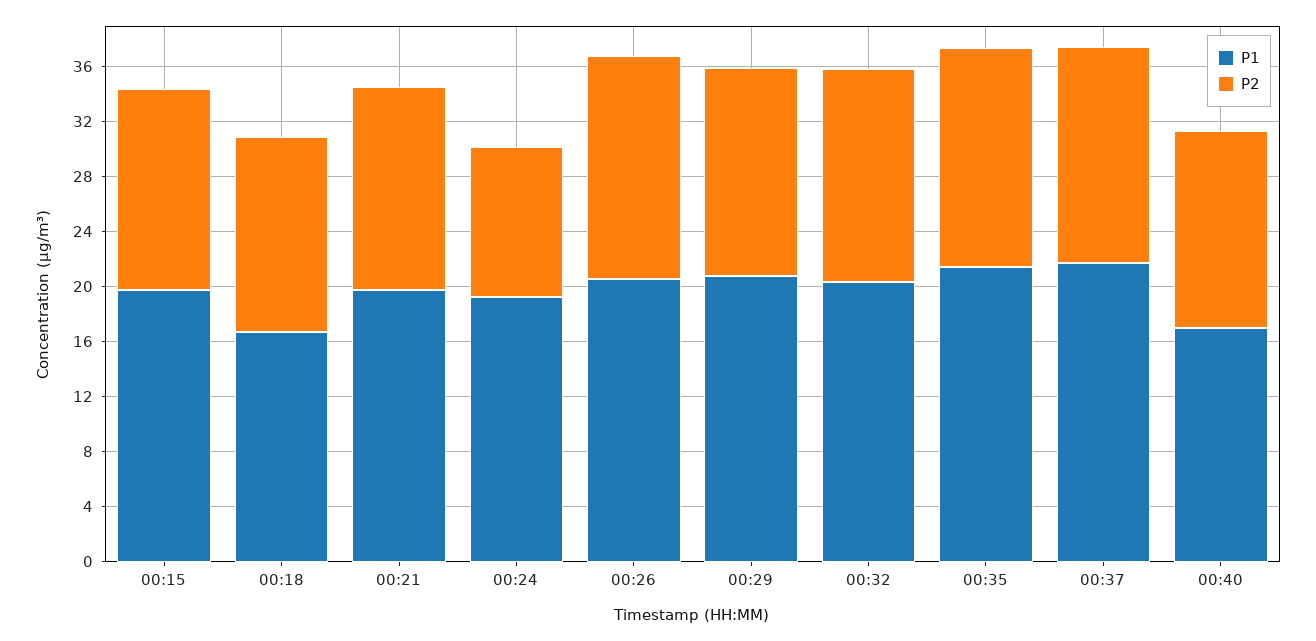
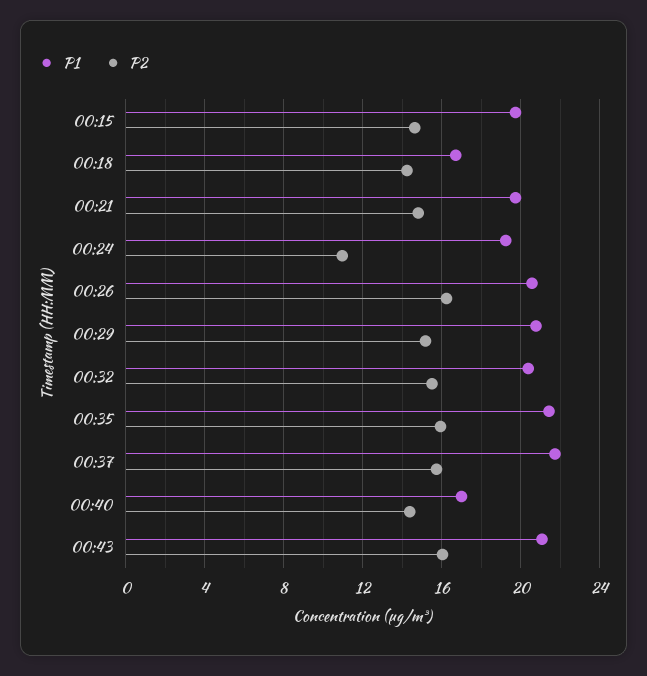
P1, 00:43: none -> 21
P2, 00:43: none -> 16

